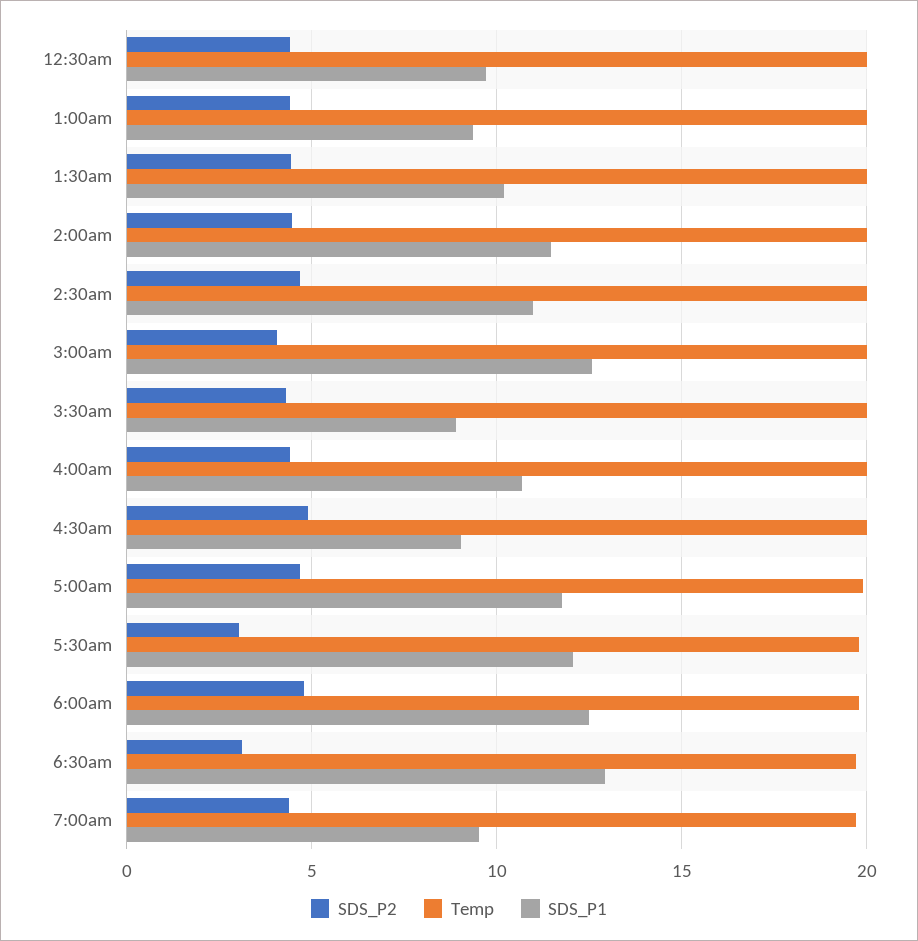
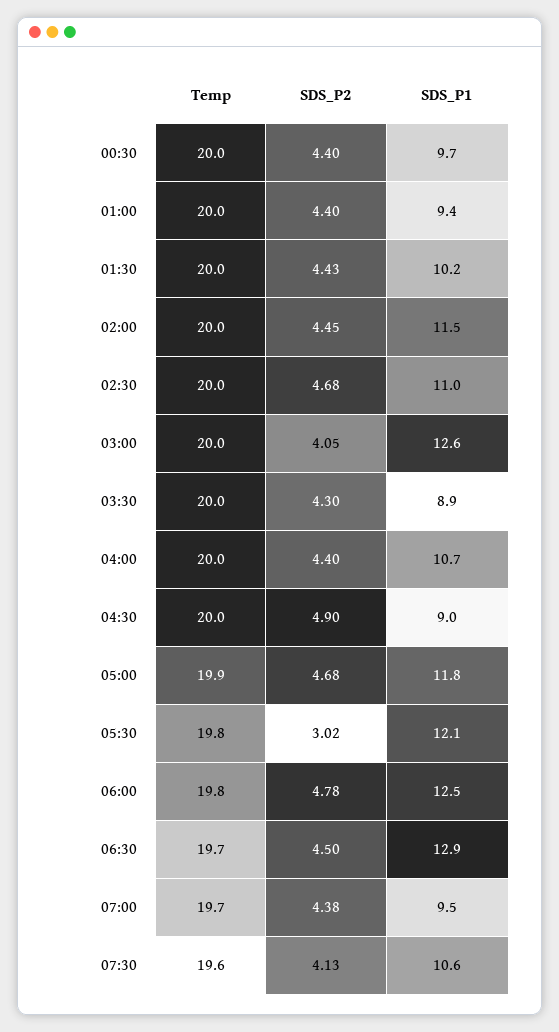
SDS_P2, 6:30am: 3 -> 4.5
Temp, 07:30: none -> 19.6
SDS_P2, 07:30: none -> 4.13
SDS_P1, 07:30: none -> 10.6

